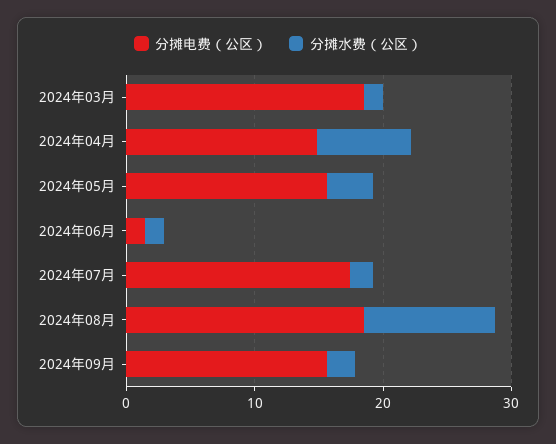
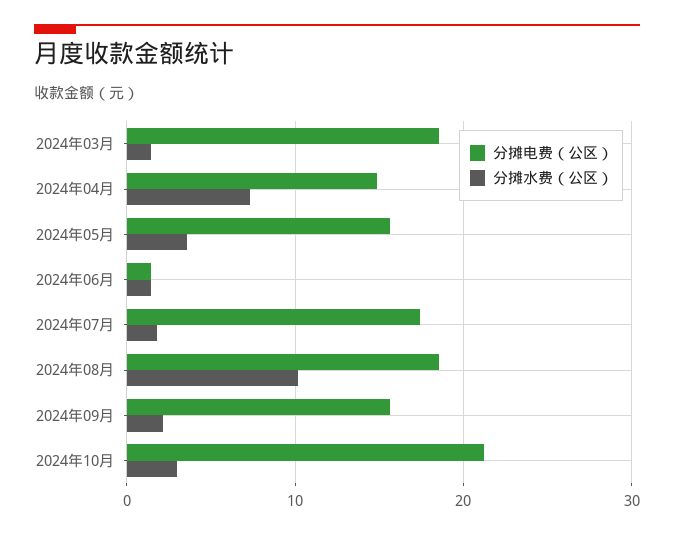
分摊电费（公区）, 2024年10月: none -> 21
分摊水费（公区）, 2024年10月: none -> 3

